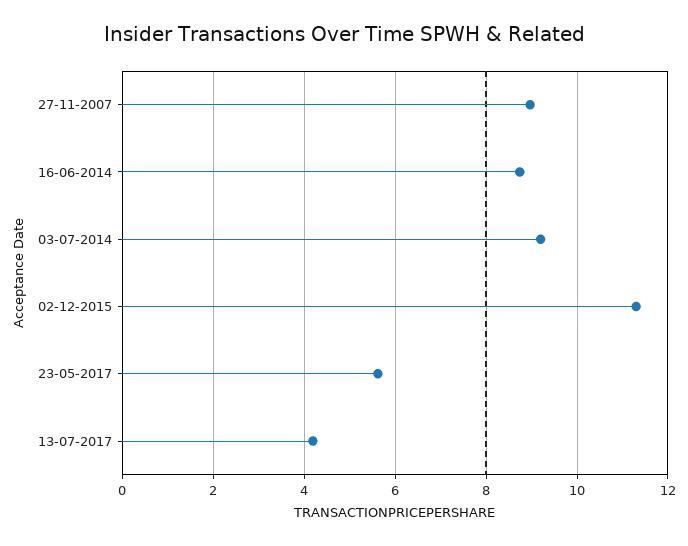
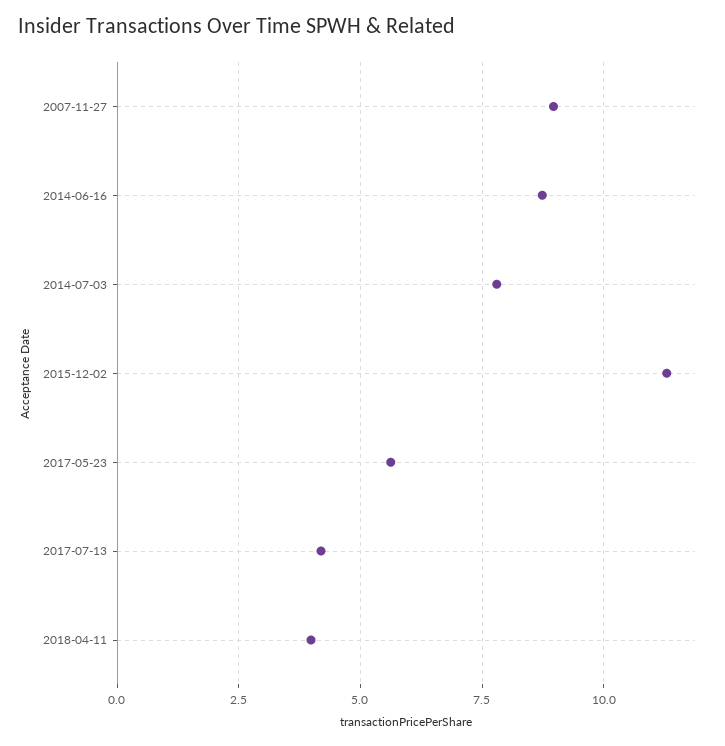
03-07-2014: 9.2 -> 7.75
2018-04-11: none -> 4

